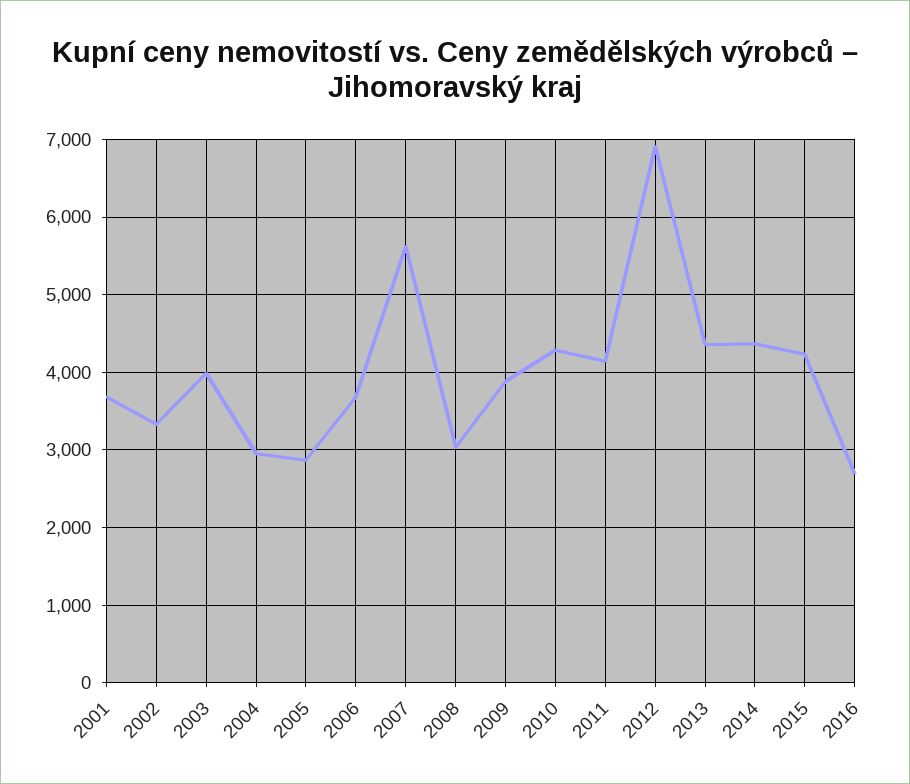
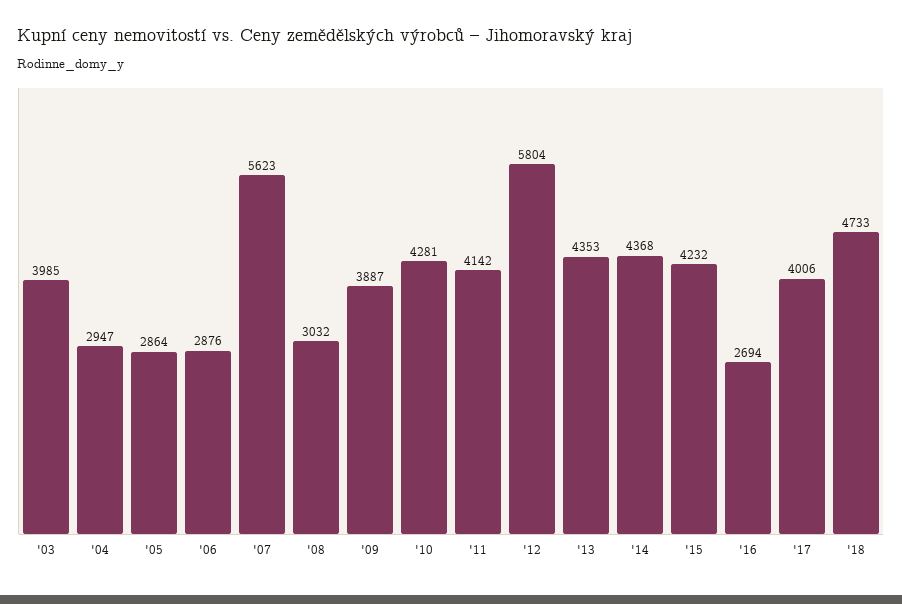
2001: 3700 -> none
2002: 3300 -> none
2006: 3700 -> 2876
2012: 6900 -> 5804
'17: none -> 4006
'18: none -> 4733

